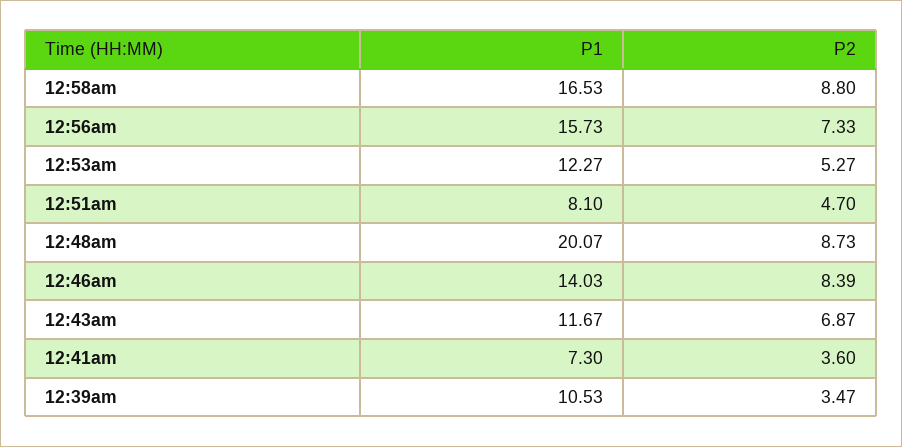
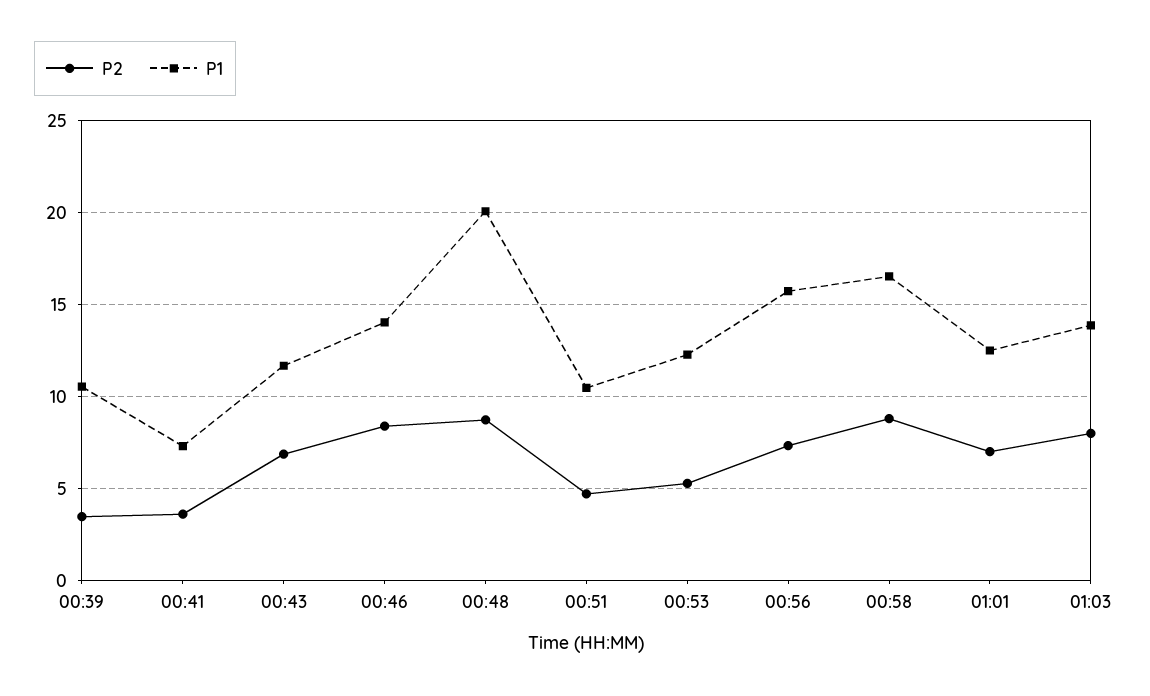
P1, 12:51am: 8.1 -> 10.5
P2, 01:01: none -> 7
P1, 01:01: none -> 12.5
P2, 01:03: none -> 8
P1, 01:03: none -> 14

